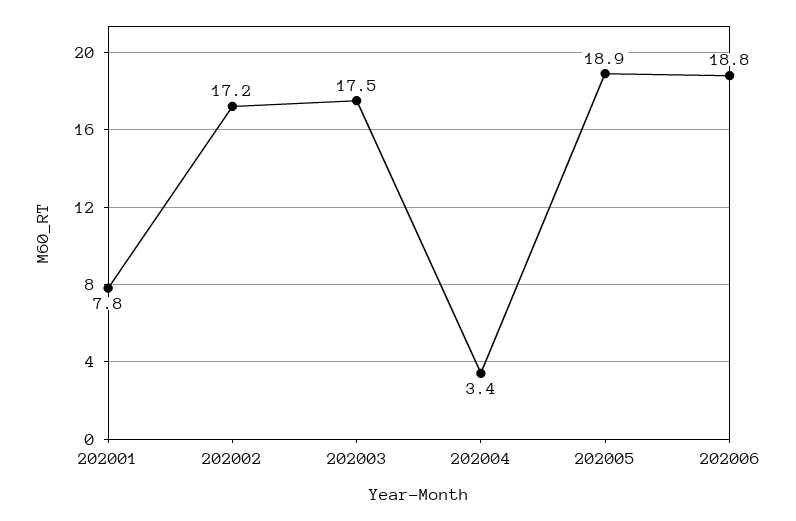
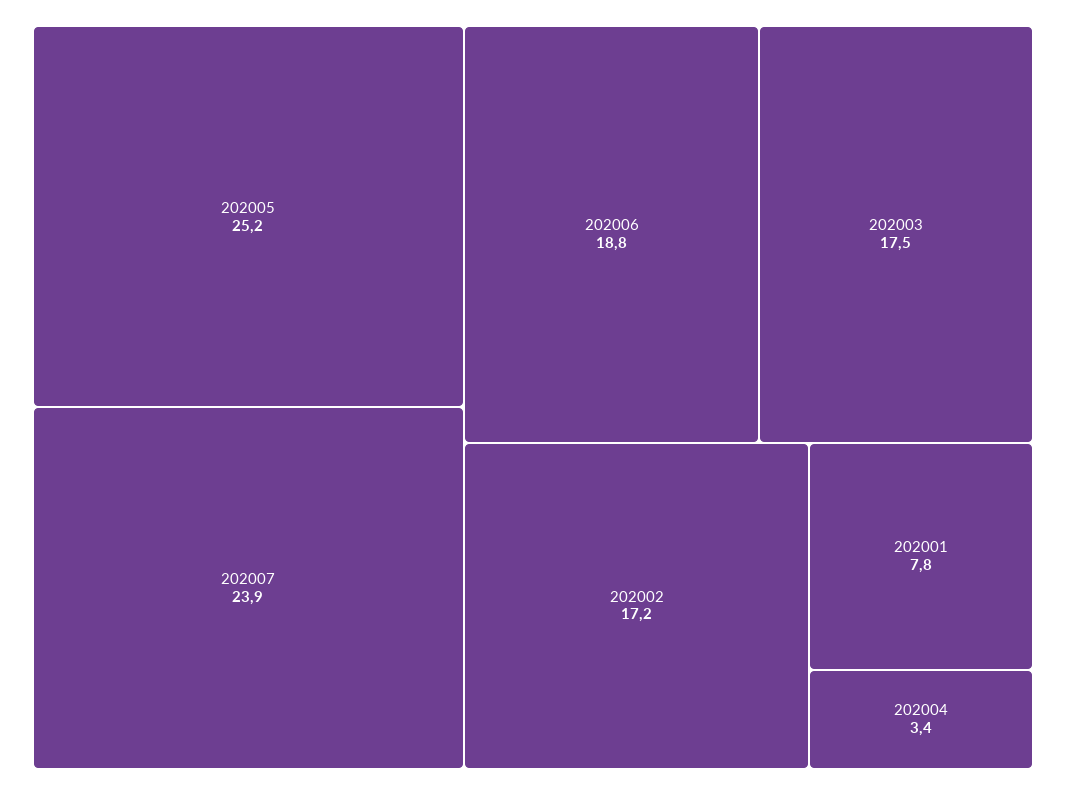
202005: 18.9 -> 25.2
202007: none -> 23.9

